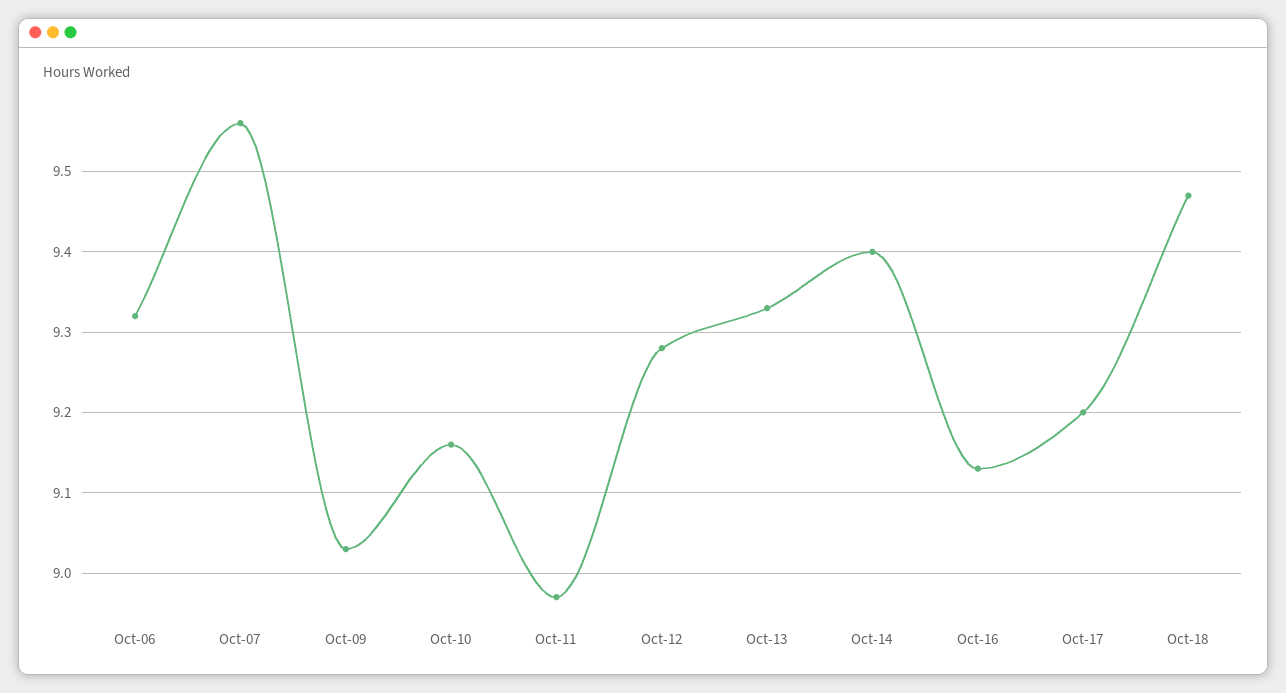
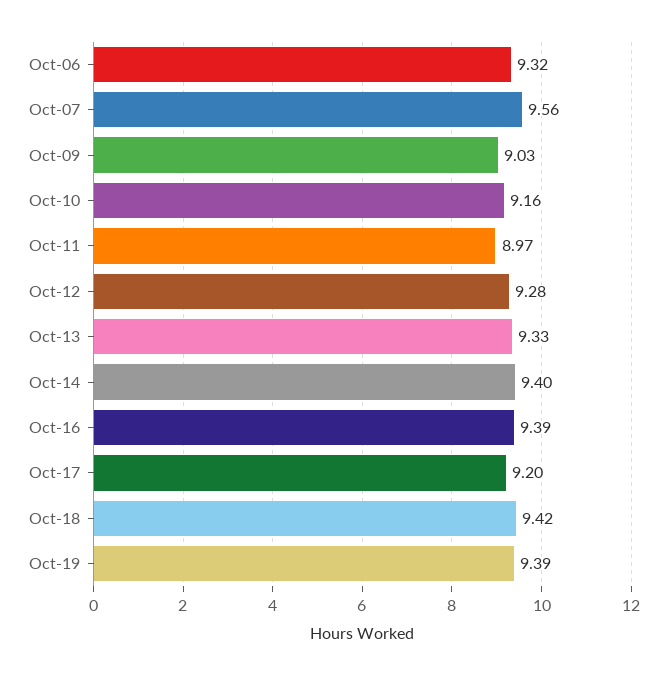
Oct-16: 9.13 -> 9.39
Oct-18: 9.47 -> 9.42
Oct-19: none -> 9.39

